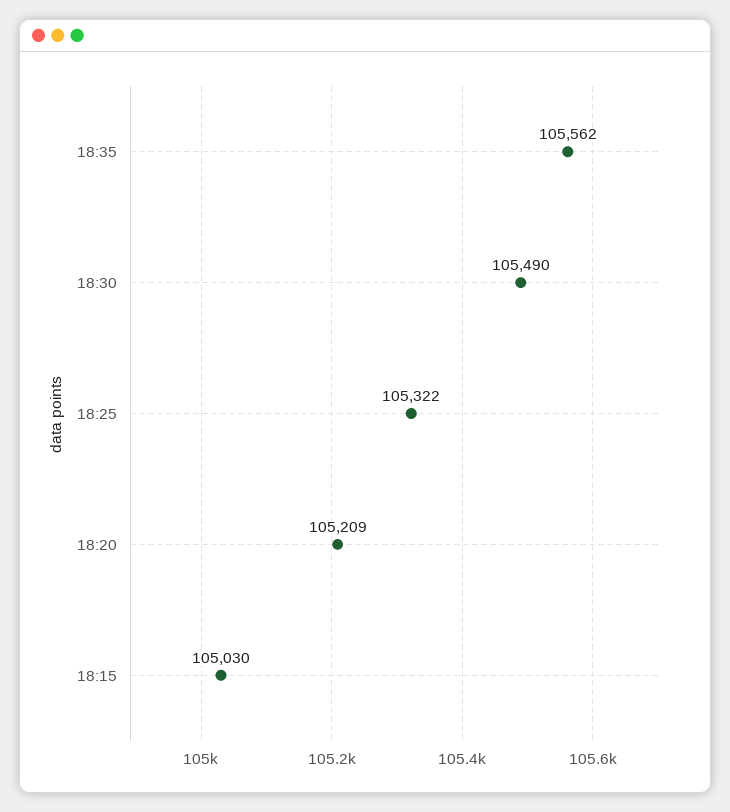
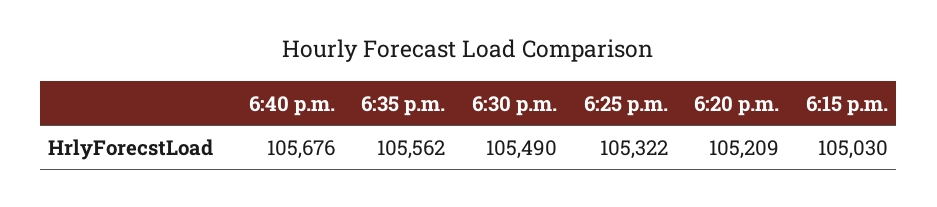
6:40 p.m.: none -> 105676

